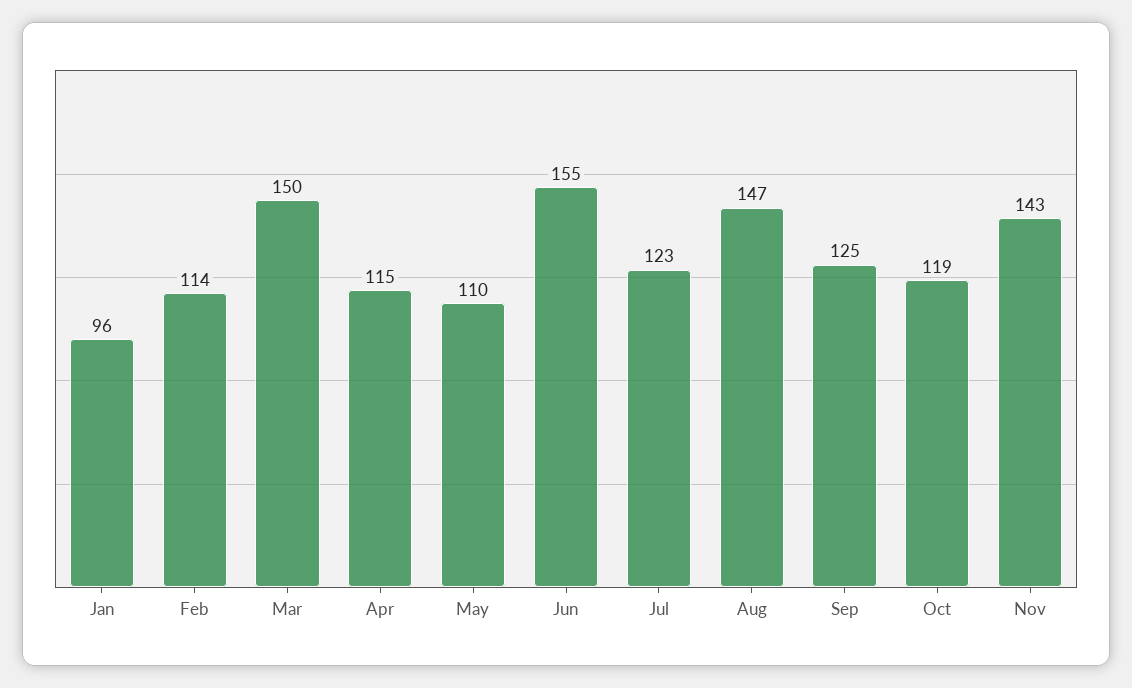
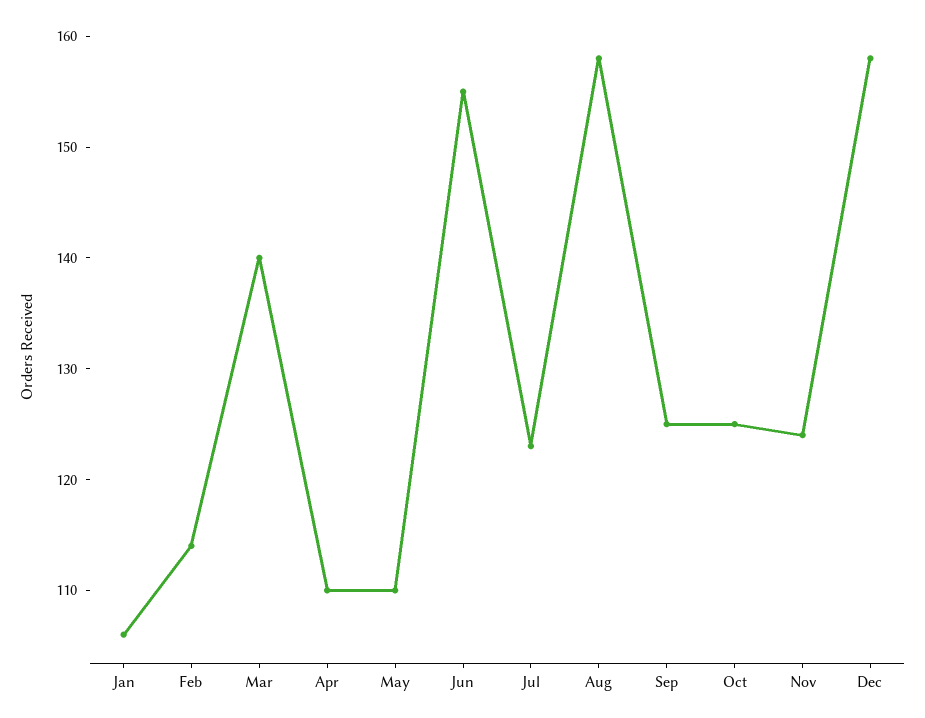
Jan: 96 -> 106
Mar: 150 -> 140
Apr: 115 -> 110
Aug: 147 -> 158
Oct: 119 -> 125
Nov: 143 -> 124
Dec: none -> 158

